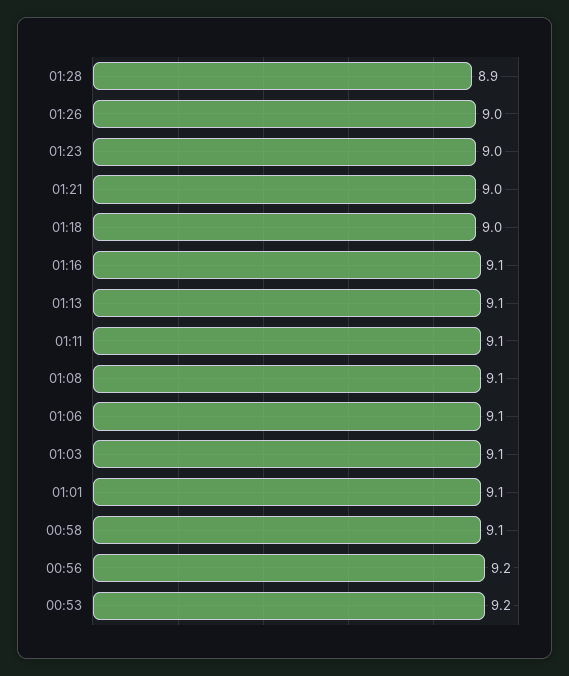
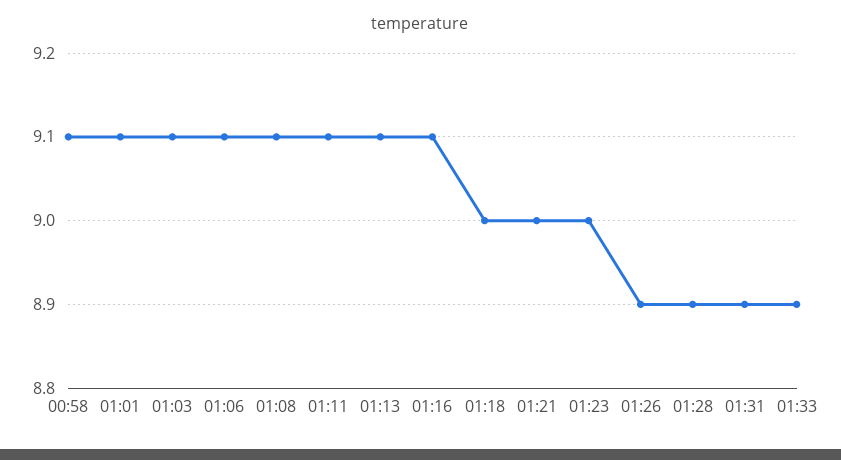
01:26: 9 -> 8.9
00:56: 9.2 -> none
00:53: 9.2 -> none
01:31: none -> 8.9
01:33: none -> 8.9

